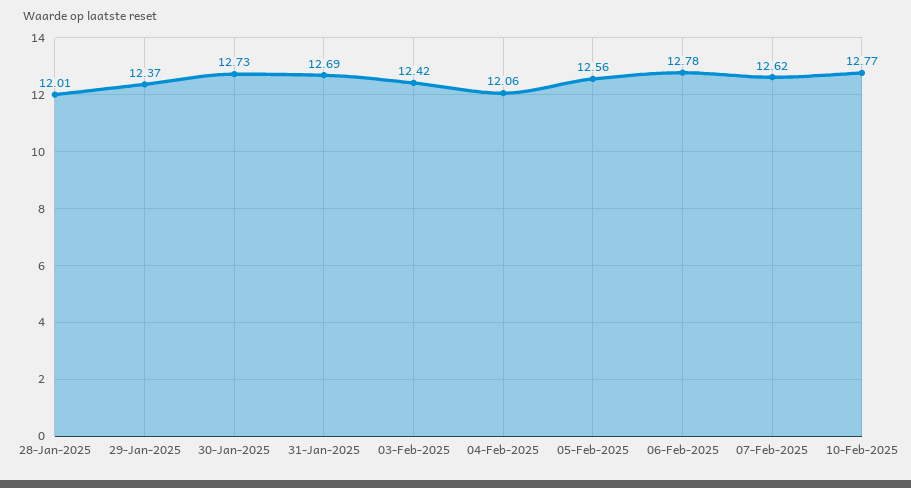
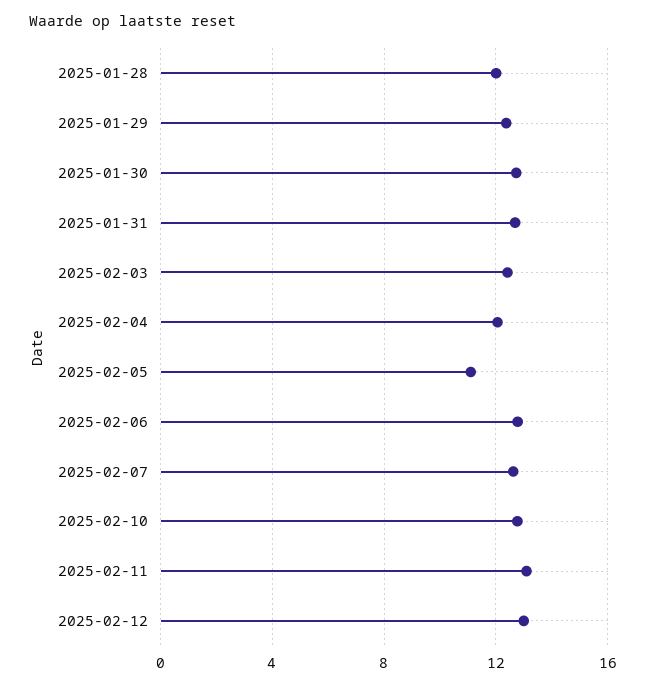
05-Feb-2025: 12.56 -> 11
2025-02-11: none -> 13
2025-02-12: none -> 13

